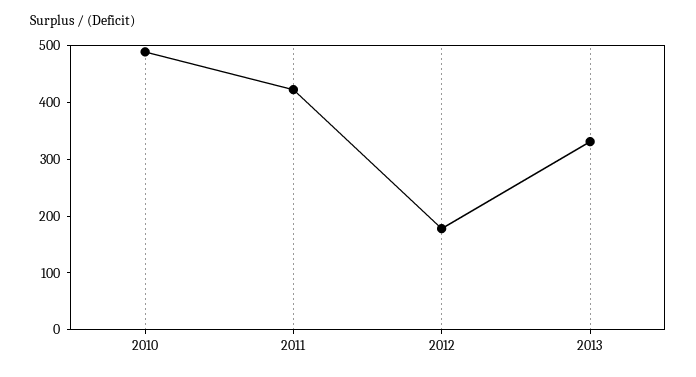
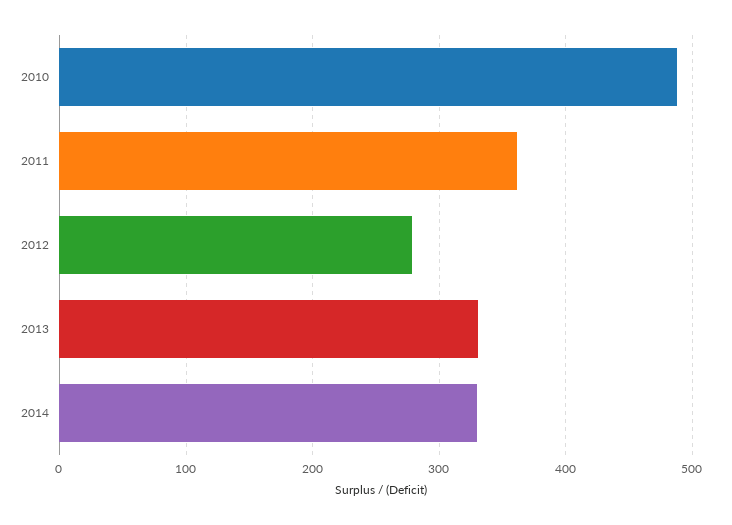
2011: 420 -> 360
2012: 180 -> 280
2014: none -> 330

